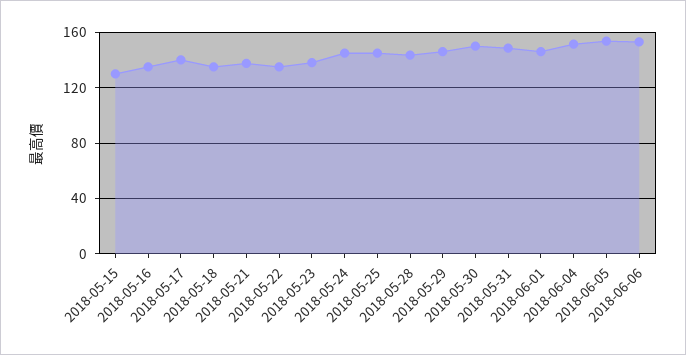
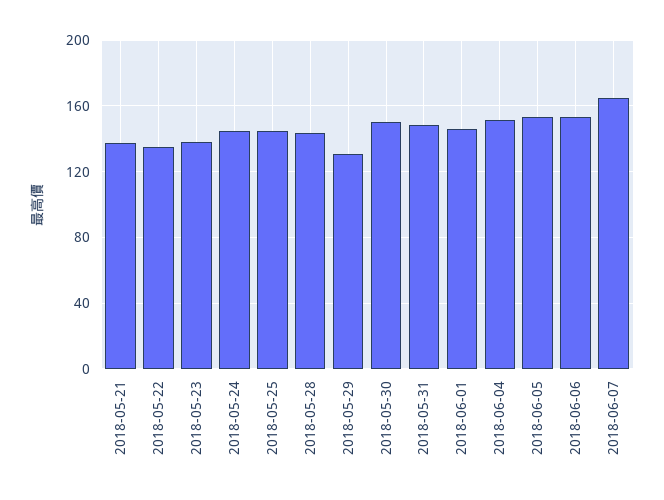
2018-05-15: 130 -> none
2018-05-16: 135 -> none
2018-05-17: 140 -> none
2018-05-18: 135 -> none
2018-05-29: 145 -> 130
2018-06-07: none -> 165

